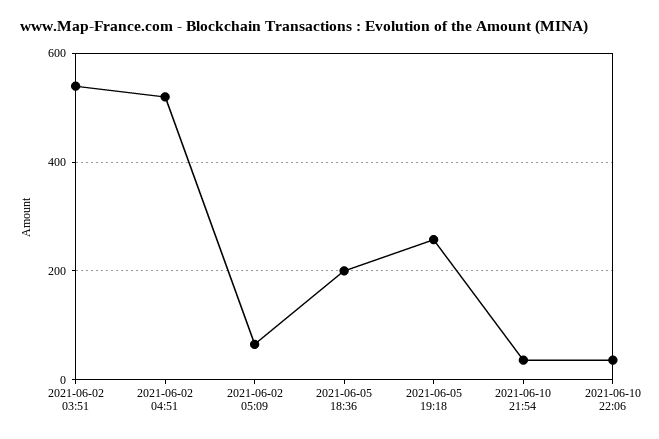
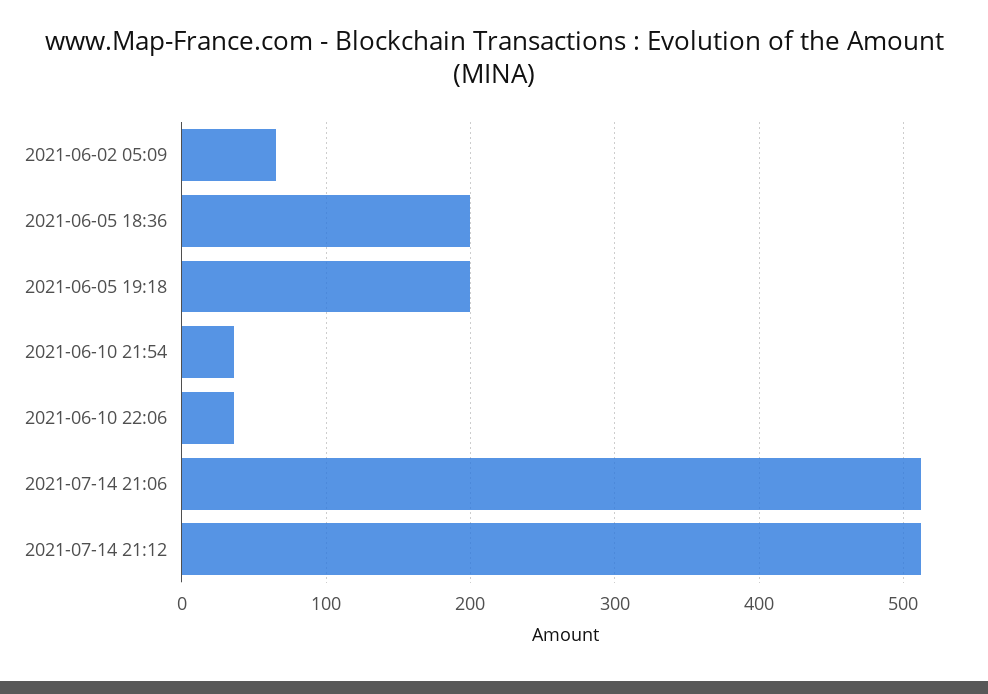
2021-06-02 03:51: 540 -> none
2021-06-02 04:51: 520 -> none
2021-06-05 19:18: 260 -> 200
2021-07-14 21:06: none -> 510
2021-07-14 21:12: none -> 510

